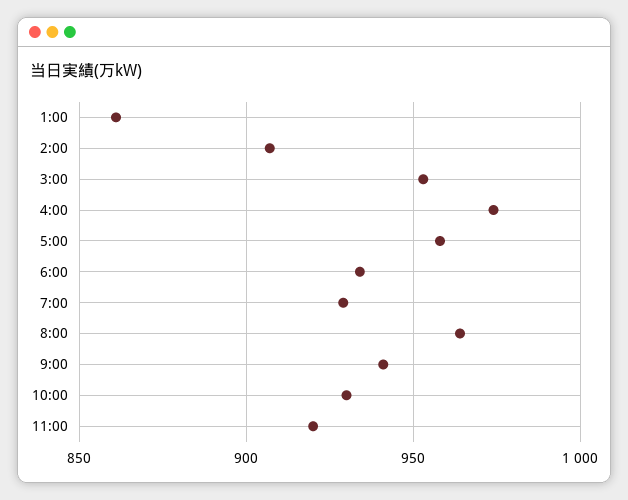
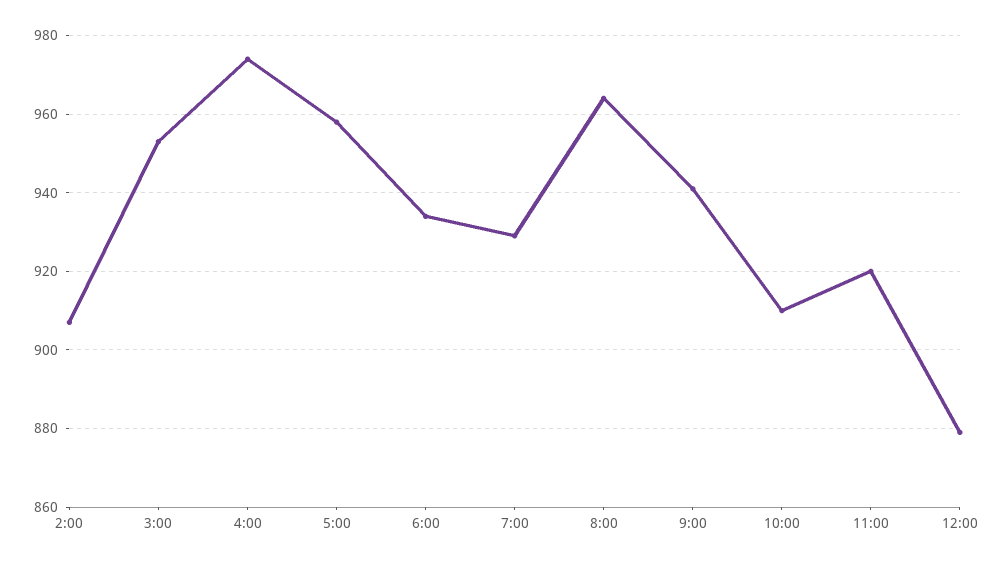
1:00: 860 -> none
10:00: 930 -> 910
12:00: none -> 880

